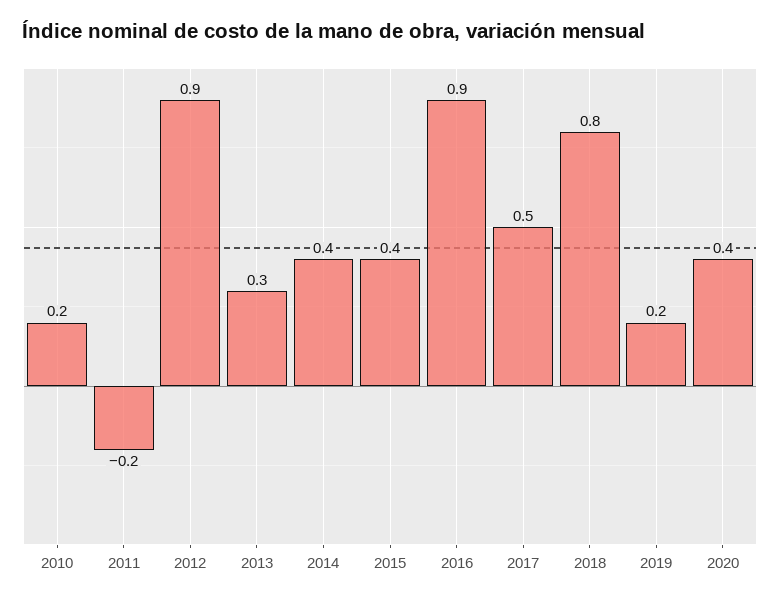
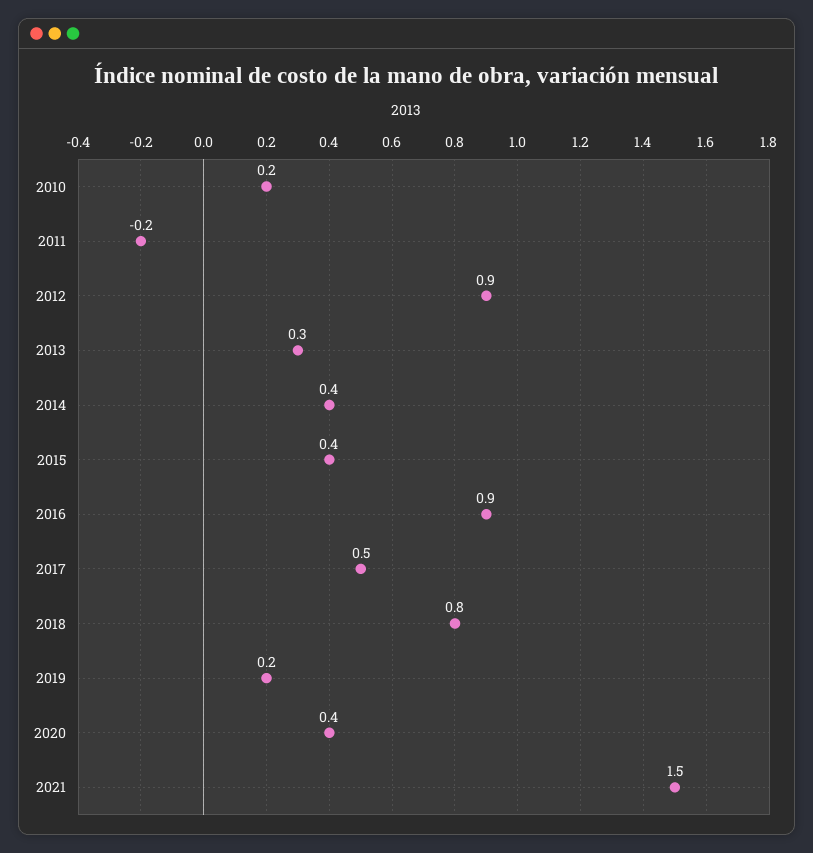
2021: none -> 1.5

